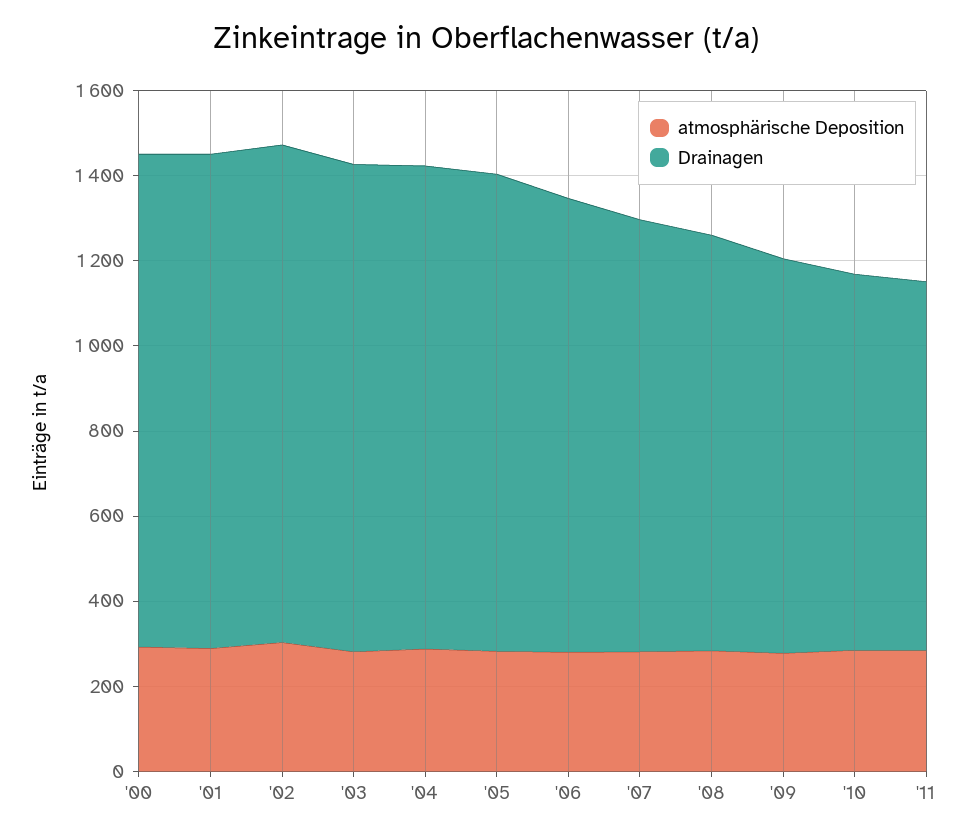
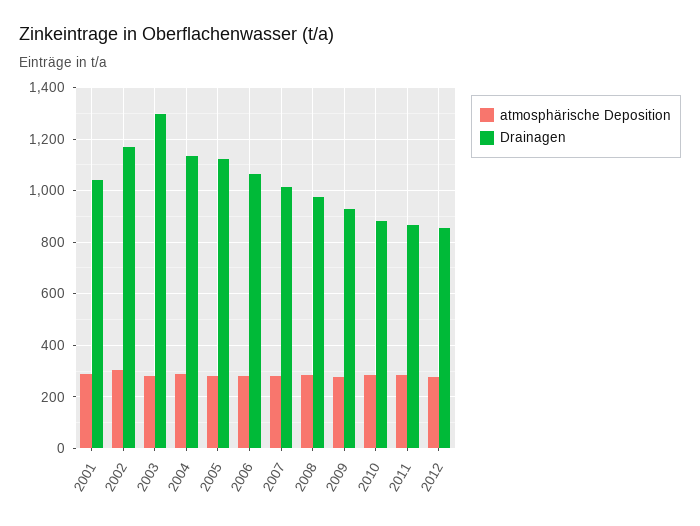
atmosphärische Deposition, '00: 300 -> none
Drainagen, '00: 1150 -> none
Drainagen, '01: 1150 -> 1050
Drainagen, '03: 1150 -> 1300
atmosphärische Deposition, 2012: none -> 275
Drainagen, 2012: none -> 850

